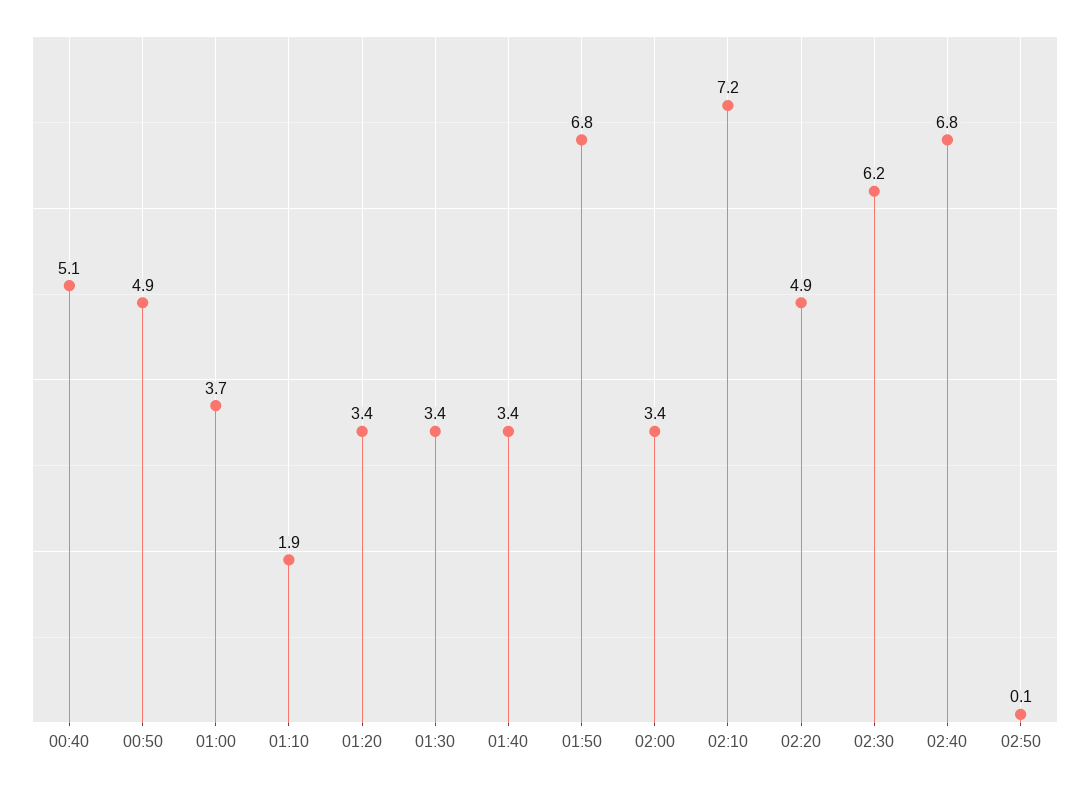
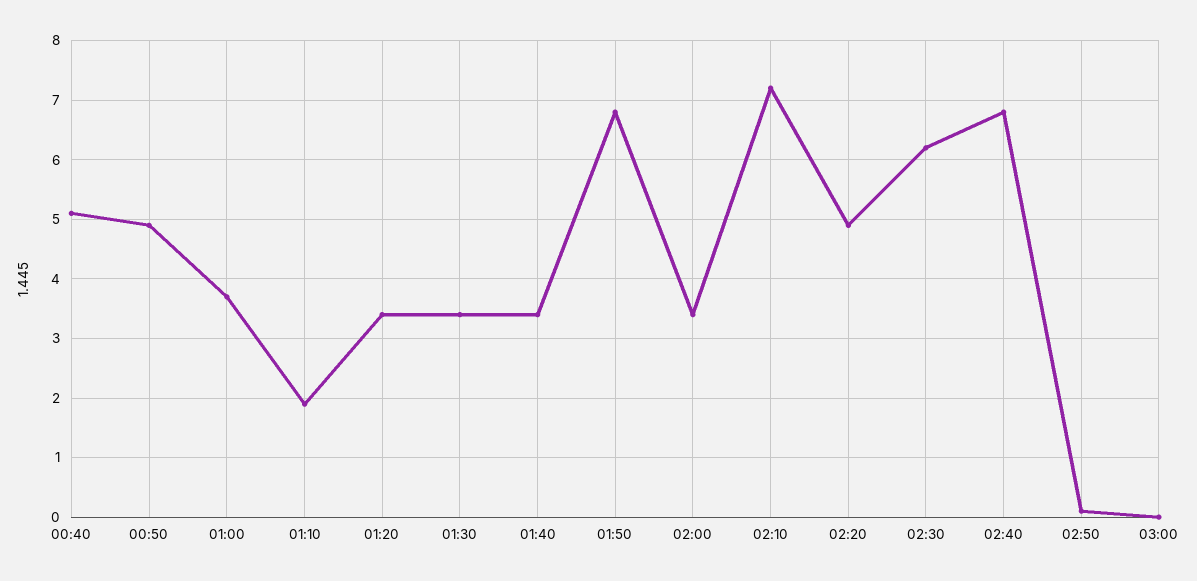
03:00: none -> 0

